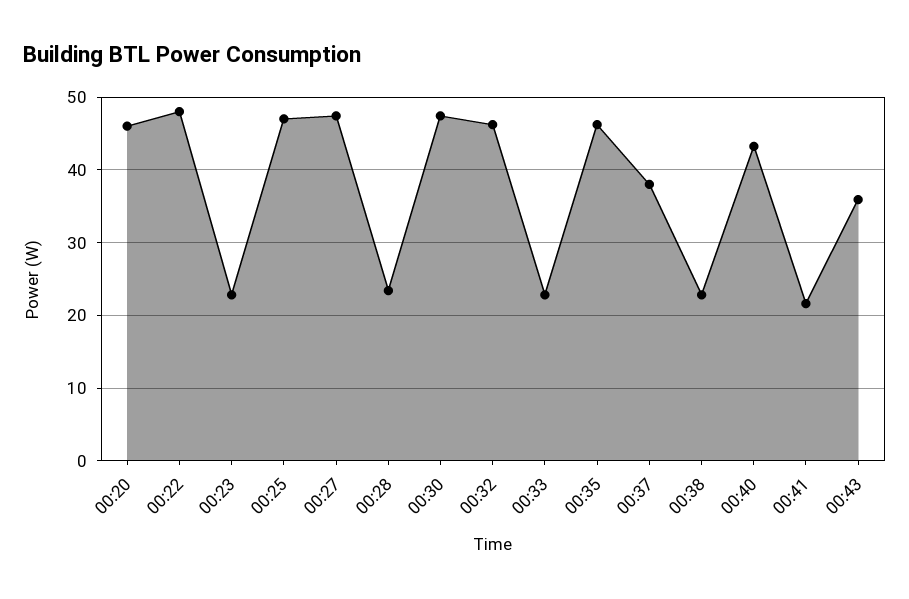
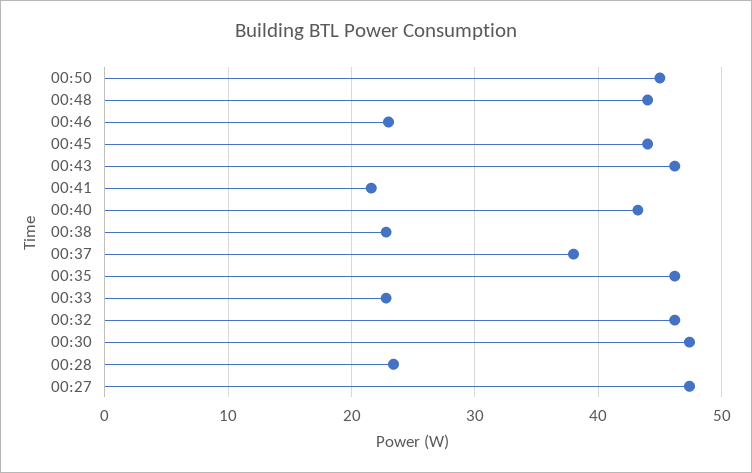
00:20: 46 -> none
00:22: 48 -> none
00:23: 23 -> none
00:25: 47 -> none
00:43: 36 -> 46
00:50: none -> 45
00:48: none -> 44
00:46: none -> 23
00:45: none -> 44

